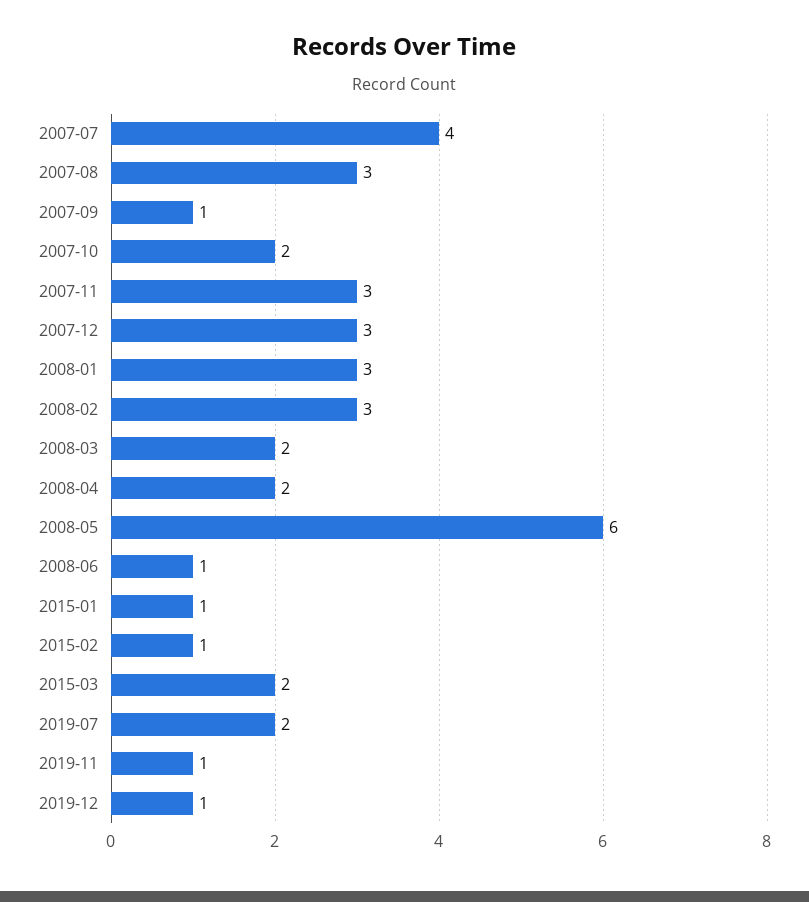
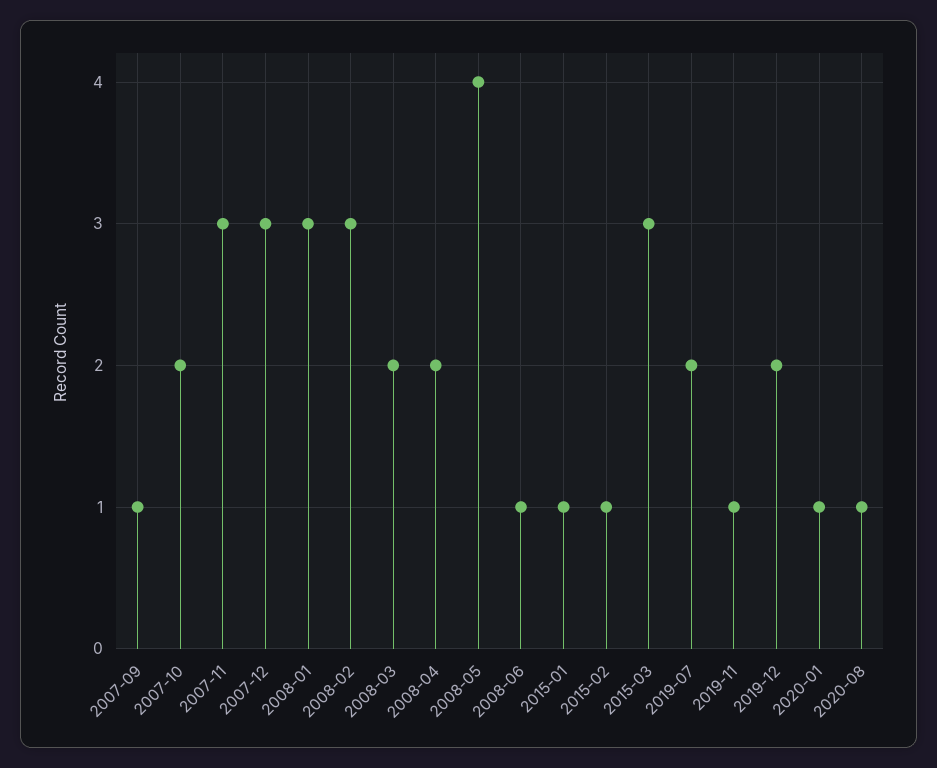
2007-07: 4 -> none
2007-08: 3 -> none
2008-05: 6 -> 4
2015-03: 2 -> 3
2019-12: 1 -> 2
2020-01: none -> 1
2020-08: none -> 1

